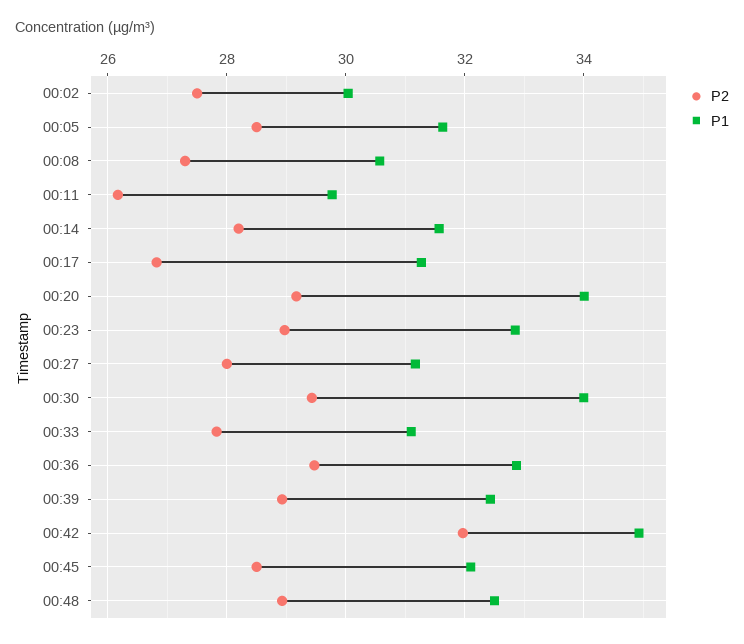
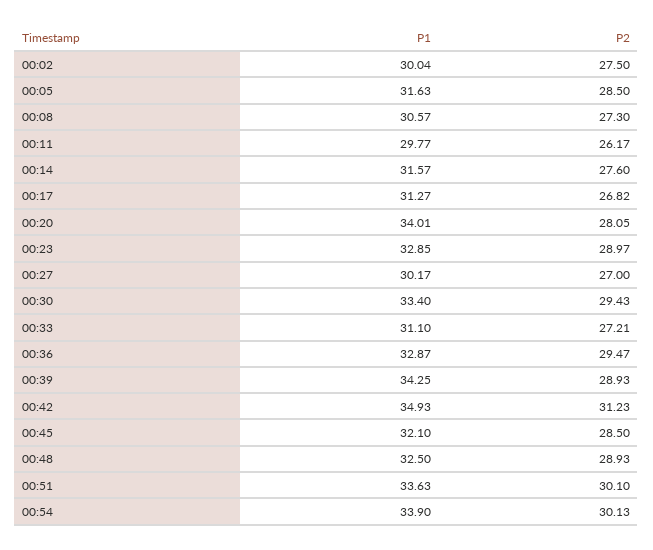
P2, 00:14: 28.2 -> 27.6
P2, 00:20: 29.2 -> 28.05
P2, 00:27: 28 -> 27
P1, 00:27: 31.2 -> 30.17
P1, 00:30: 34 -> 33.4
P2, 00:33: 27.8 -> 27.21
P1, 00:39: 32.4 -> 34.25
P2, 00:42: 32 -> 31.23
P1, 00:51: none -> 33.63
P2, 00:51: none -> 30.1
P1, 00:54: none -> 33.9
P2, 00:54: none -> 30.13

